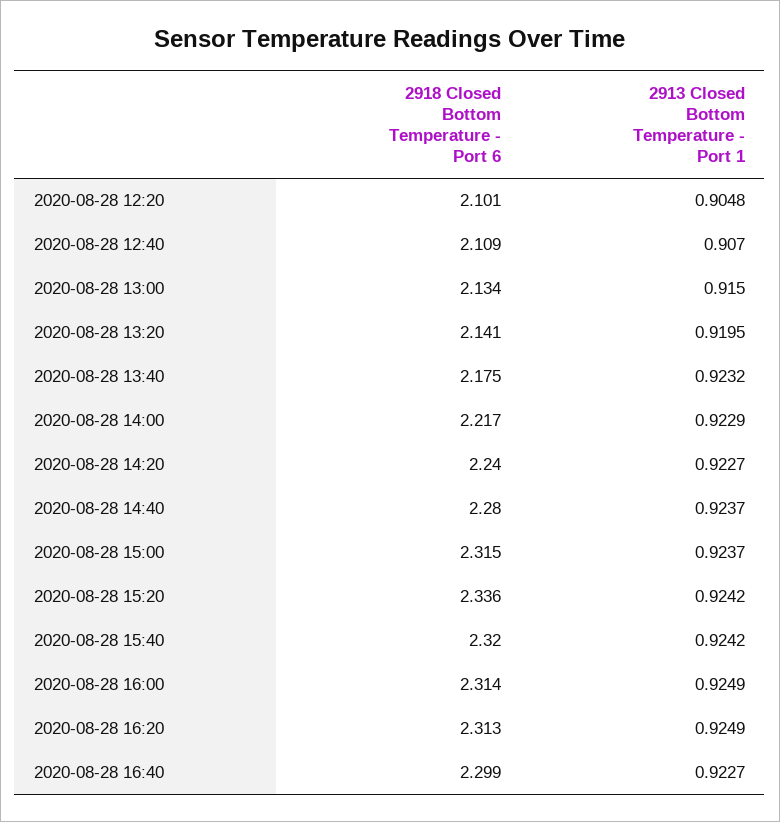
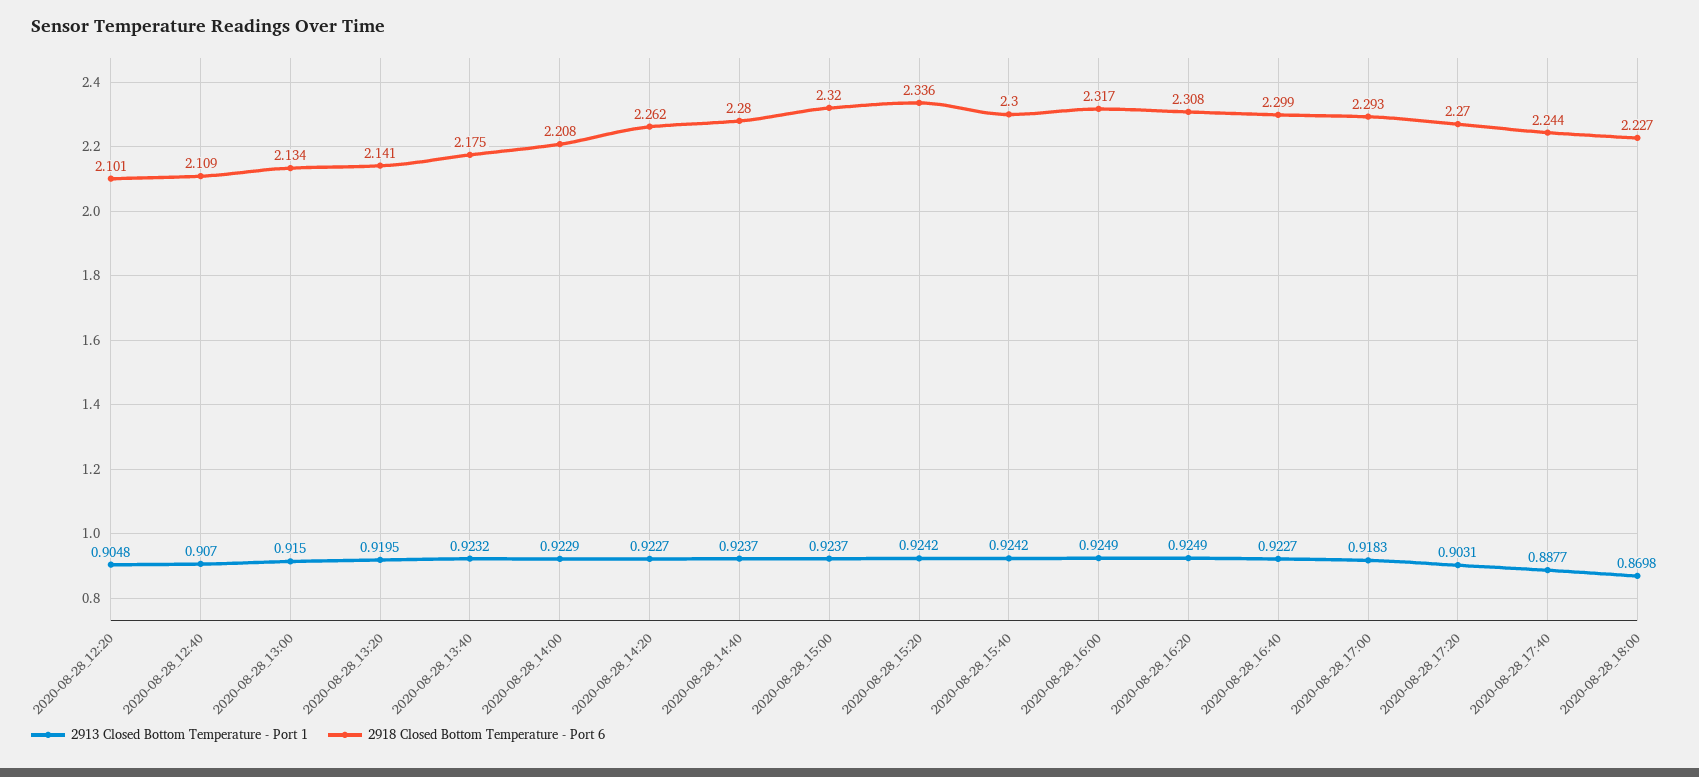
2918 Closed Bottom Temperature - Port 6, 2020-08-28 14:00: 2.217 -> 2.208
2918 Closed Bottom Temperature - Port 6, 2020-08-28 14:20: 2.24 -> 2.262
2918 Closed Bottom Temperature - Port 6, 2020-08-28 15:00: 2.315 -> 2.32
2918 Closed Bottom Temperature - Port 6, 2020-08-28 15:40: 2.32 -> 2.3
2918 Closed Bottom Temperature - Port 6, 2020-08-28 16:00: 2.314 -> 2.317
2918 Closed Bottom Temperature - Port 6, 2020-08-28 16:20: 2.313 -> 2.308
2913 Closed Bottom Temperature - Port 1, 2020-08-28_17:00: none -> 0.9183
2918 Closed Bottom Temperature - Port 6, 2020-08-28_17:00: none -> 2.293
2913 Closed Bottom Temperature - Port 1, 2020-08-28_17:20: none -> 0.9031
2918 Closed Bottom Temperature - Port 6, 2020-08-28_17:20: none -> 2.27
2913 Closed Bottom Temperature - Port 1, 2020-08-28_17:40: none -> 0.8877
2918 Closed Bottom Temperature - Port 6, 2020-08-28_17:40: none -> 2.244
2913 Closed Bottom Temperature - Port 1, 2020-08-28_18:00: none -> 0.8698
2918 Closed Bottom Temperature - Port 6, 2020-08-28_18:00: none -> 2.227

